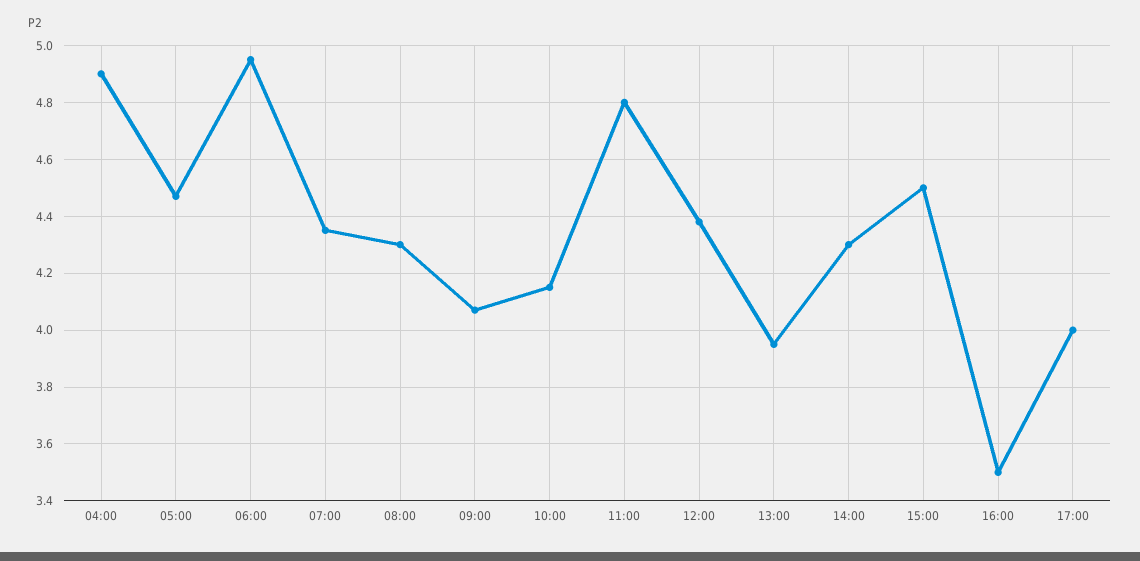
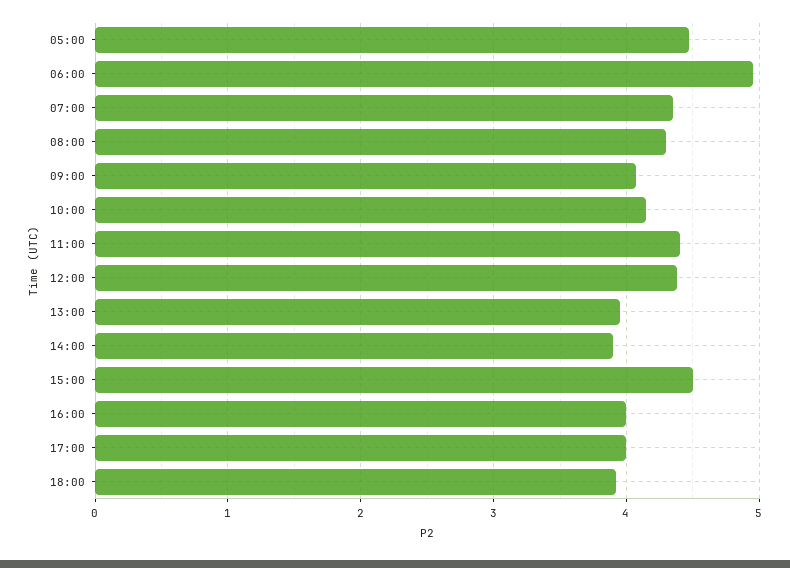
04:00: 4.9 -> none
11:00: 4.8 -> 4.4
14:00: 4.3 -> 3.9
16:00: 3.5 -> 4
18:00: none -> 3.9

